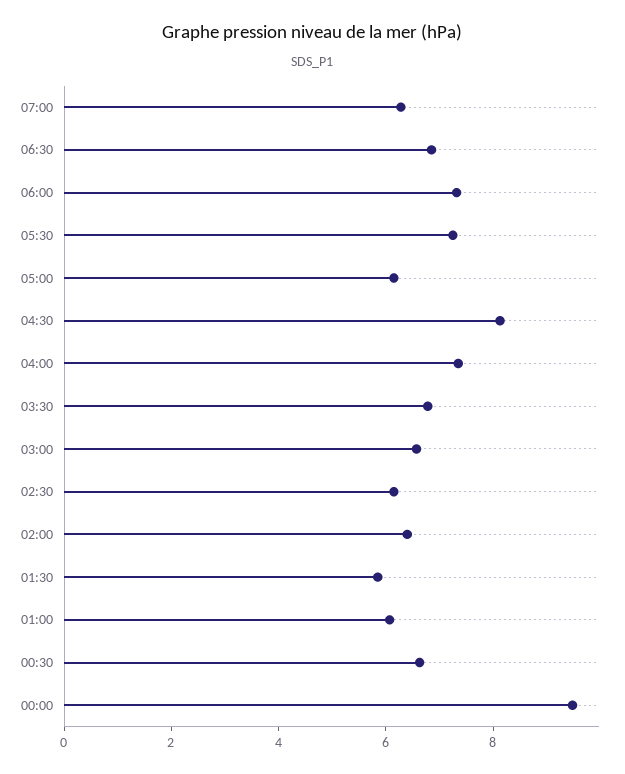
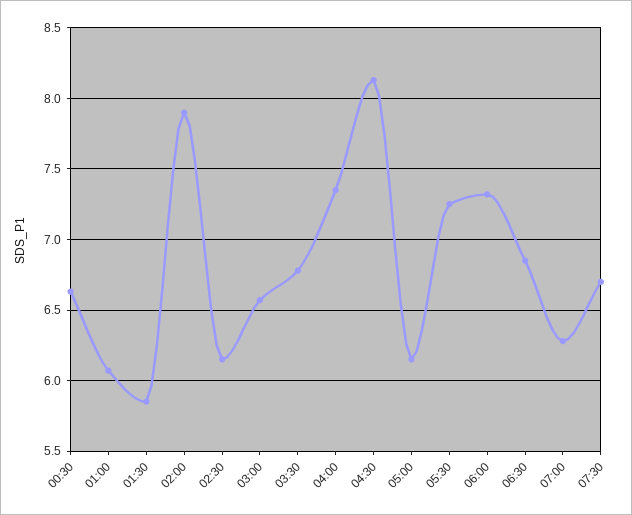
02:00: 6.5 -> 7.9
00:00: 9.5 -> none
07:30: none -> 6.7

